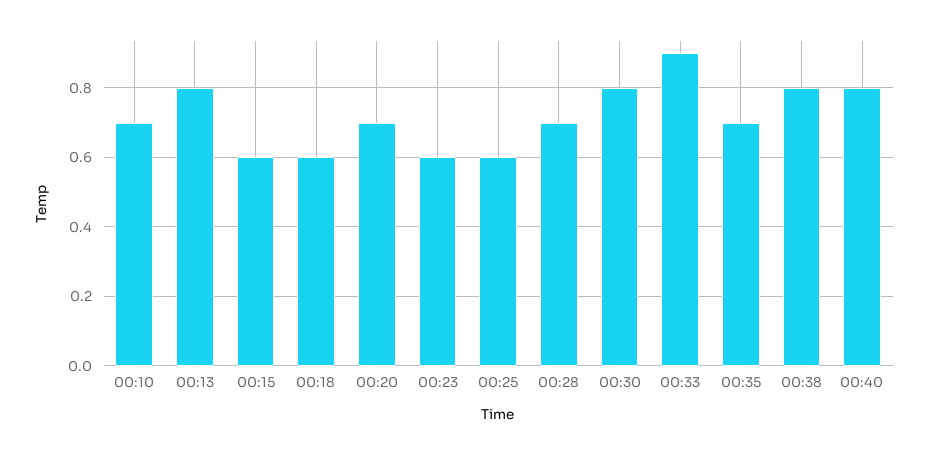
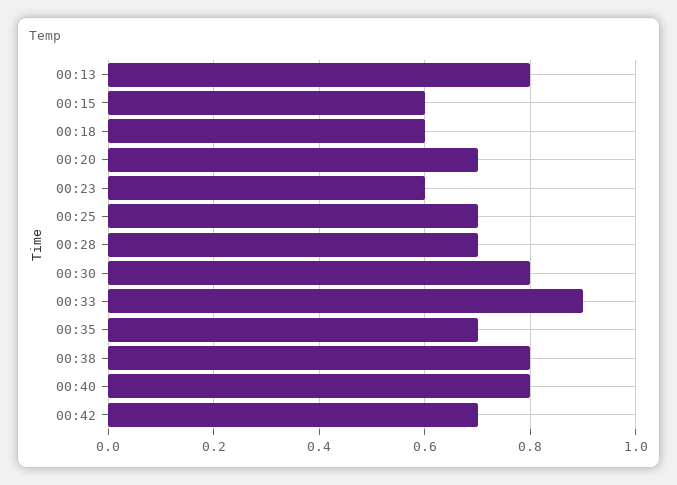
00:10: 0.7 -> none
00:25: 0.6 -> 0.7
00:42: none -> 0.7

